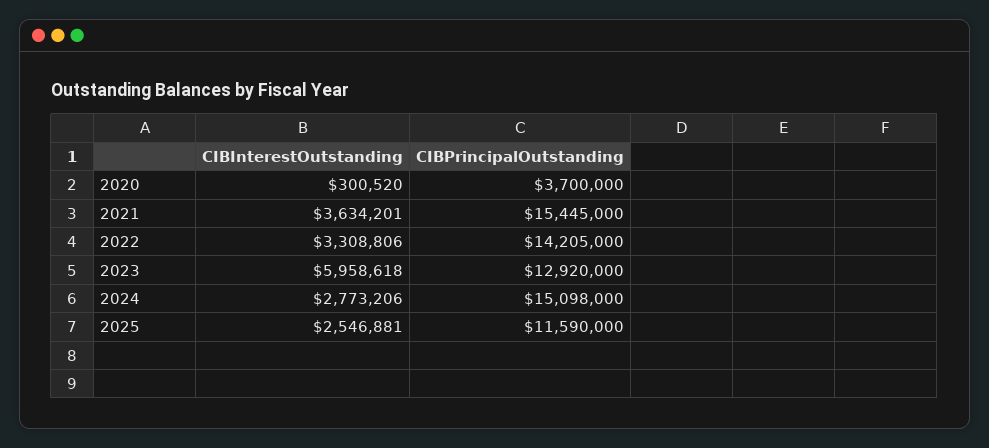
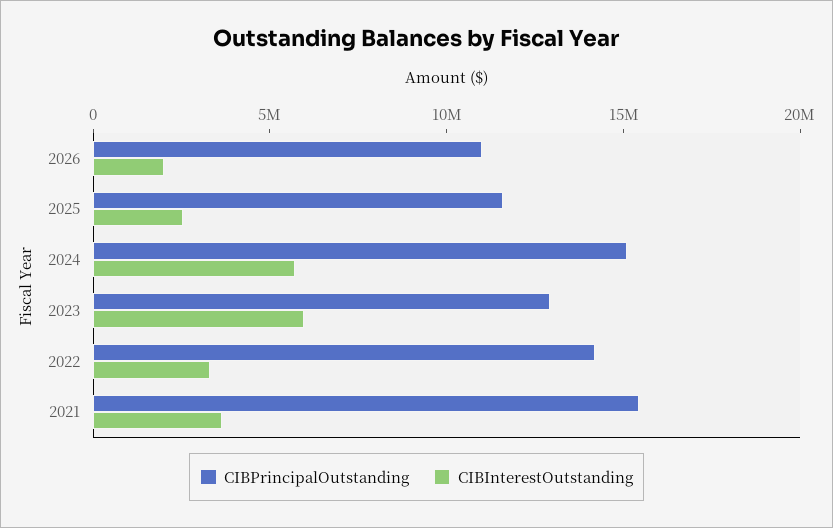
CIBInterestOutstanding, 2020: 300520 -> none
CIBPrincipalOutstanding, 2020: 3700000 -> none
CIBInterestOutstanding, 2024: 2773206 -> 6000000
CIBPrincipalOutstanding, 2026: none -> 11000000
CIBInterestOutstanding, 2026: none -> 2000000

